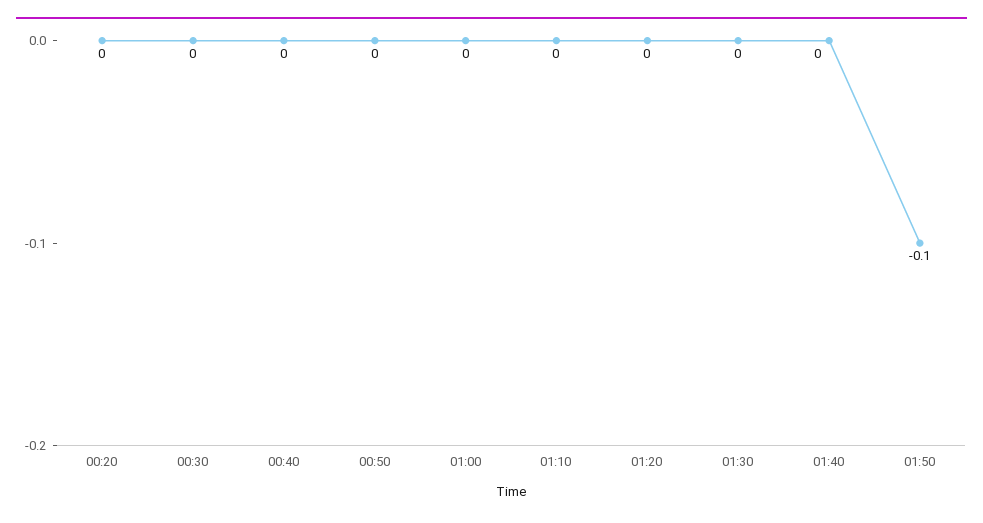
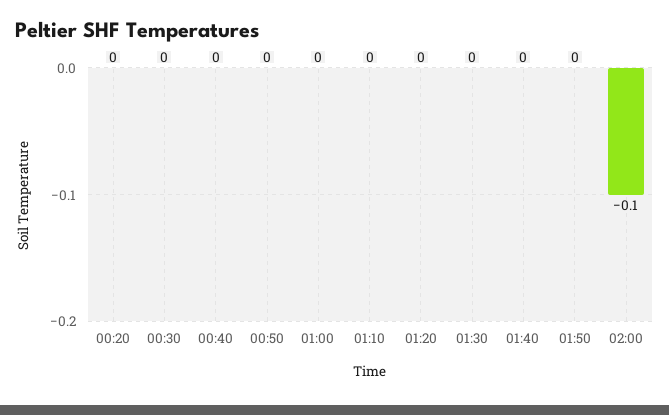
01:50: -0.1 -> 0
02:00: none -> -0.1

